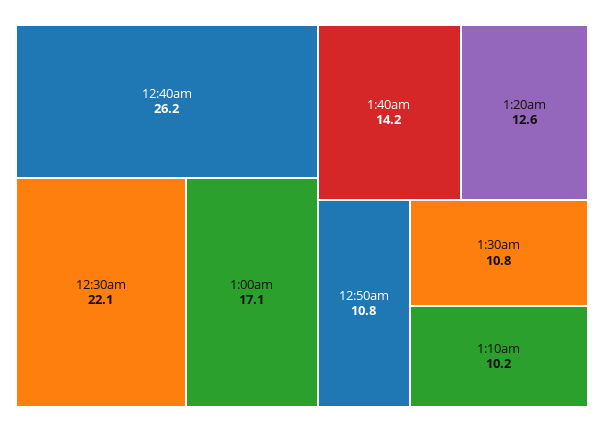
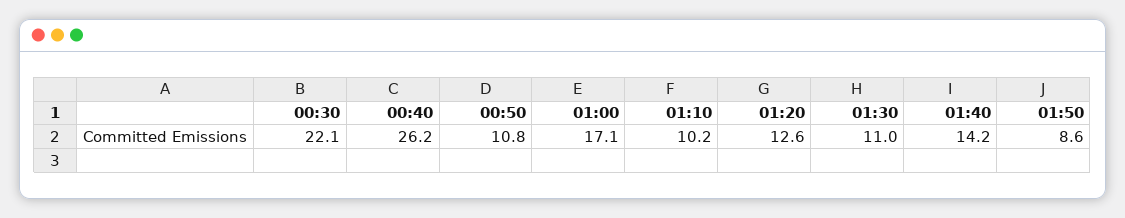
1:30am: 10.8 -> 11
01:50: none -> 8.6

